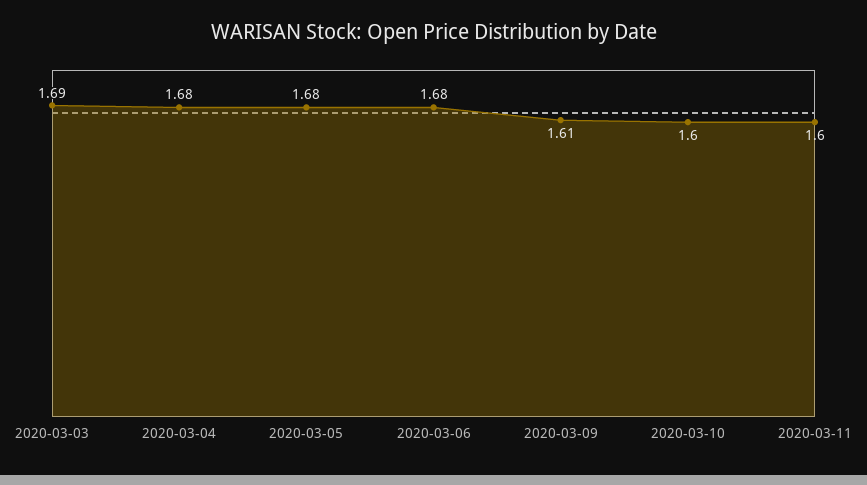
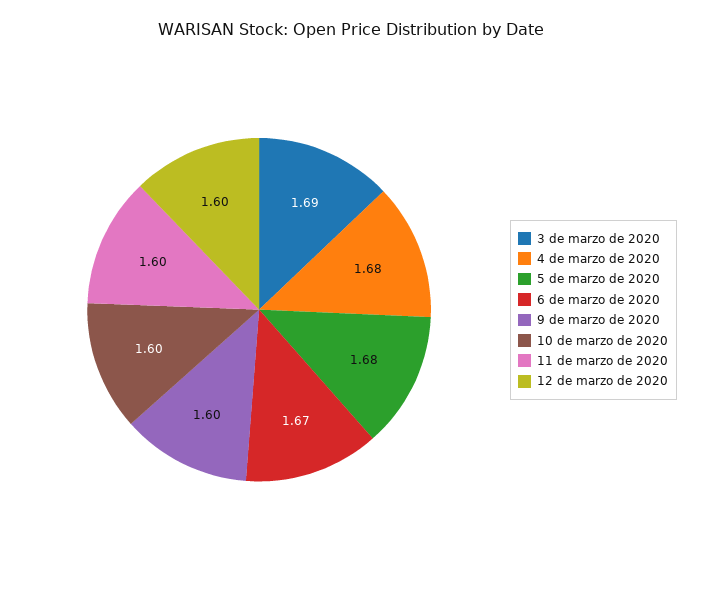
2020-03-06: 1.68 -> 1.67
2020-03-09: 1.61 -> 1.6
12 de marzo de 2020: none -> 1.6

